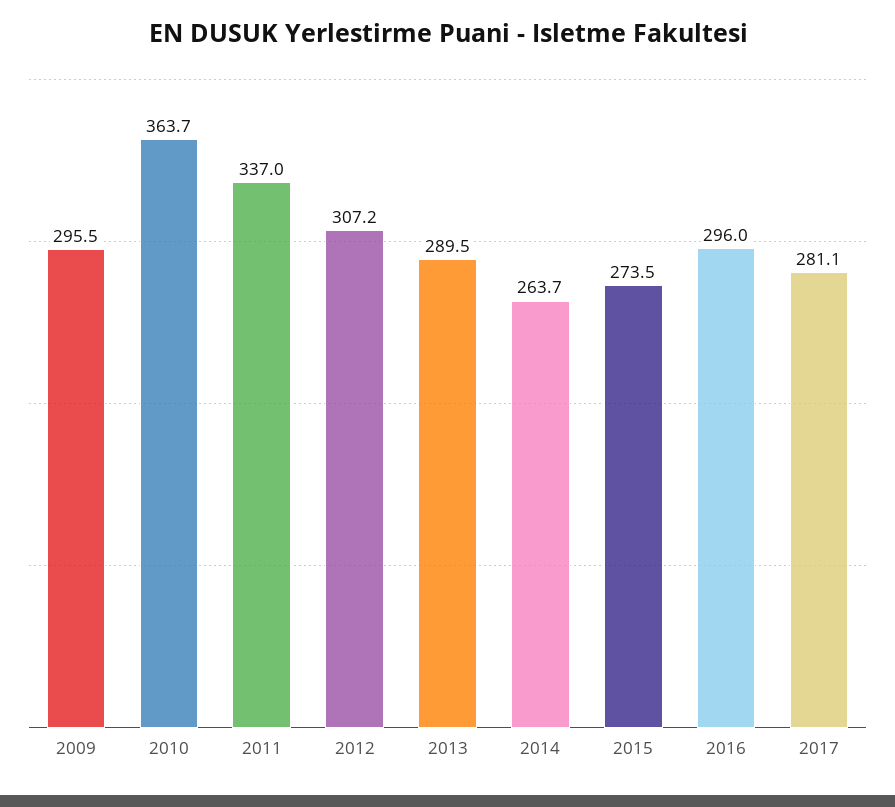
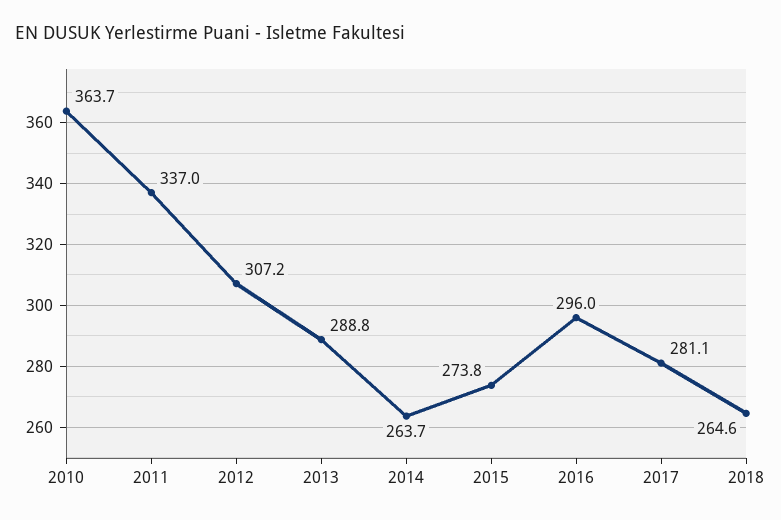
2009: 295.5 -> none
2013: 289.5 -> 288.8
2015: 273.5 -> 273.8
2018: none -> 264.6

